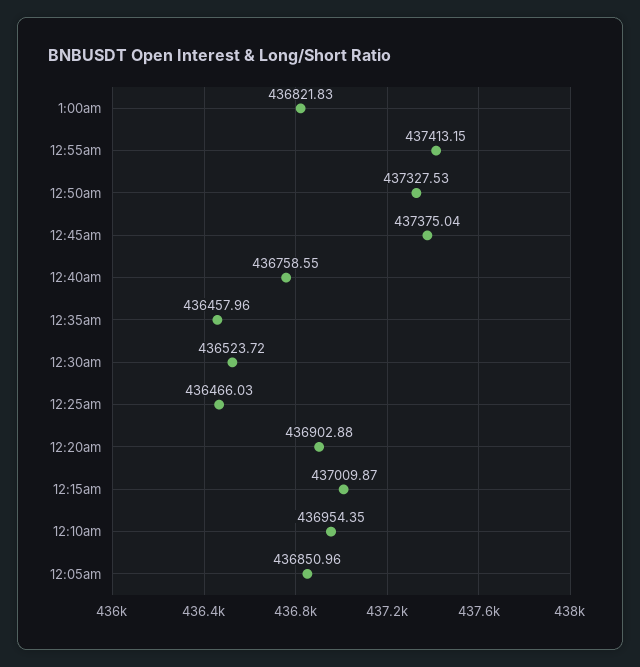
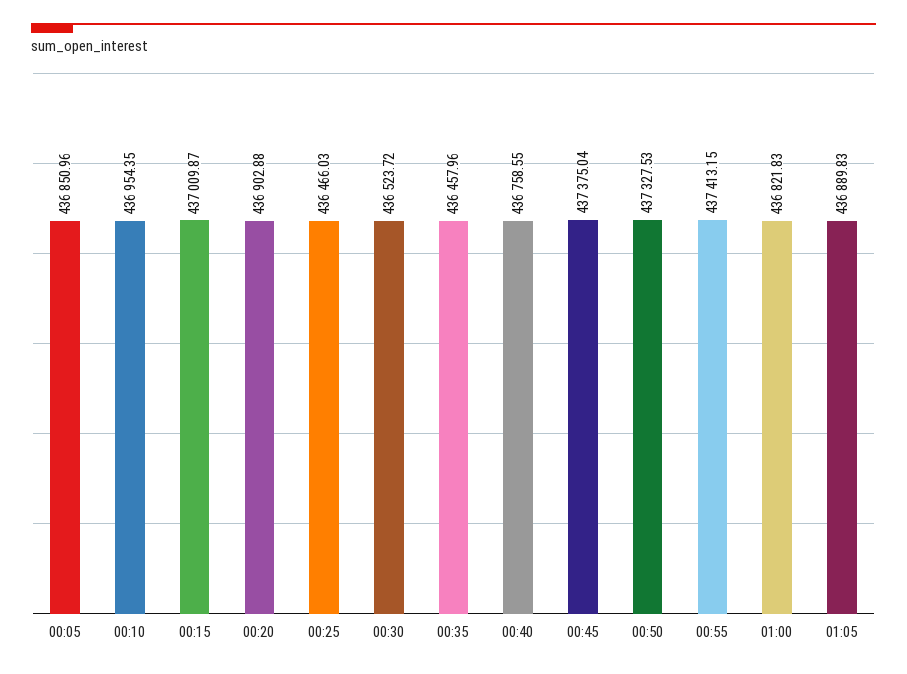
01:05: none -> 436889.83

